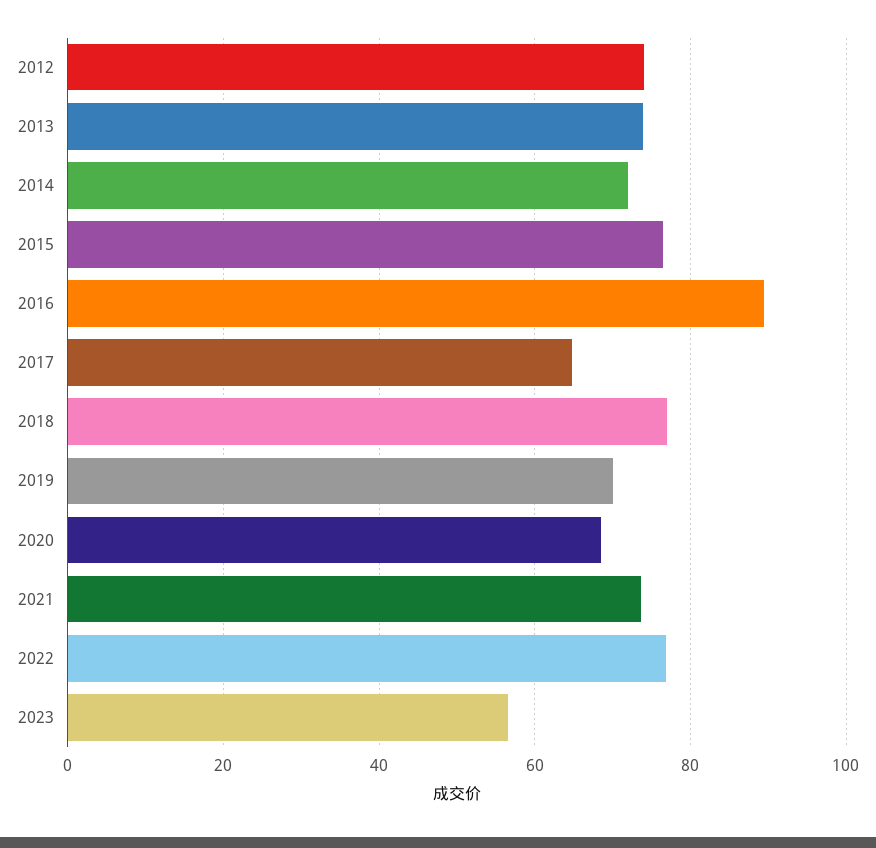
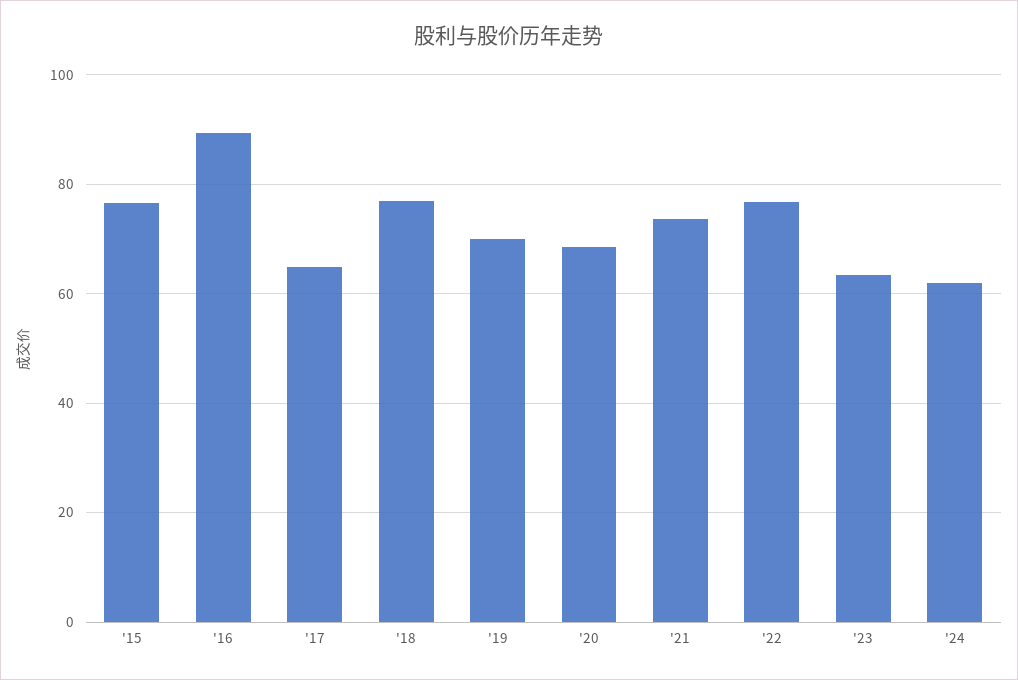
2012: 74 -> none
2013: 74 -> none
2014: 72 -> none
2023: 56 -> 64
'24: none -> 62

